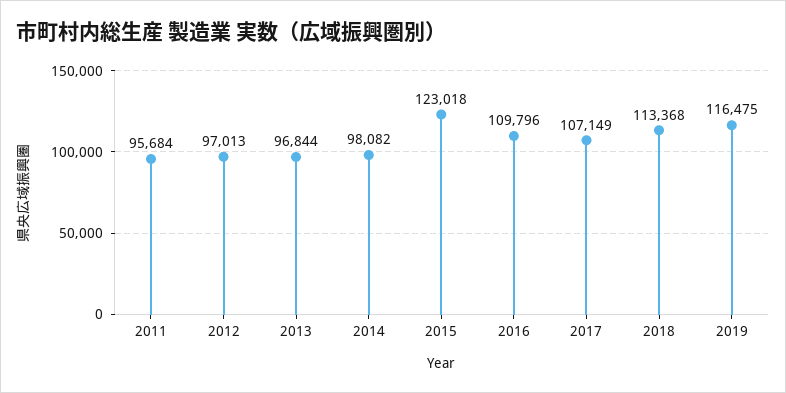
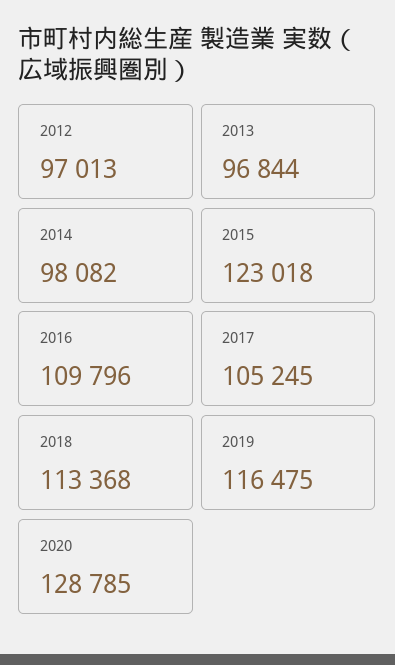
2011: 95684 -> none
2017: 107149 -> 105245
2020: none -> 128785

